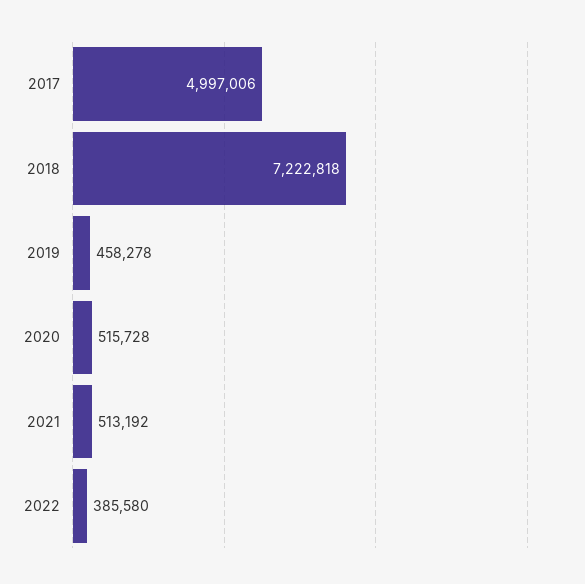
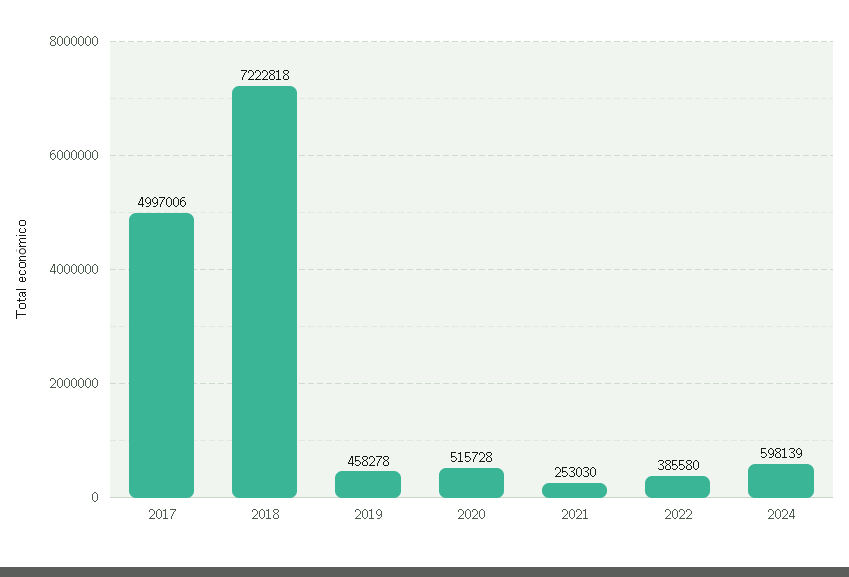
2021: 513192 -> 253030
2024: none -> 598139

